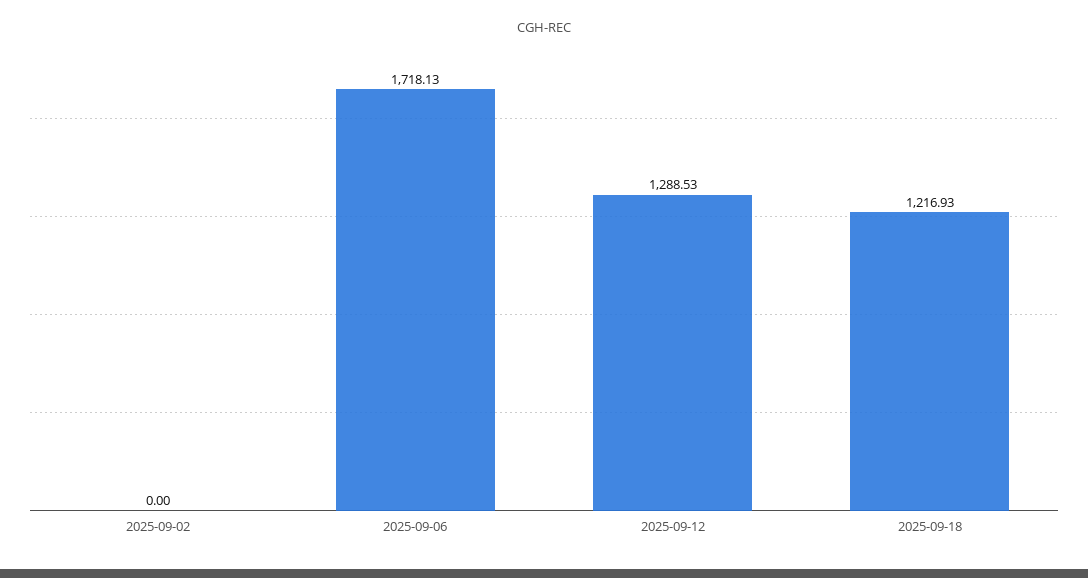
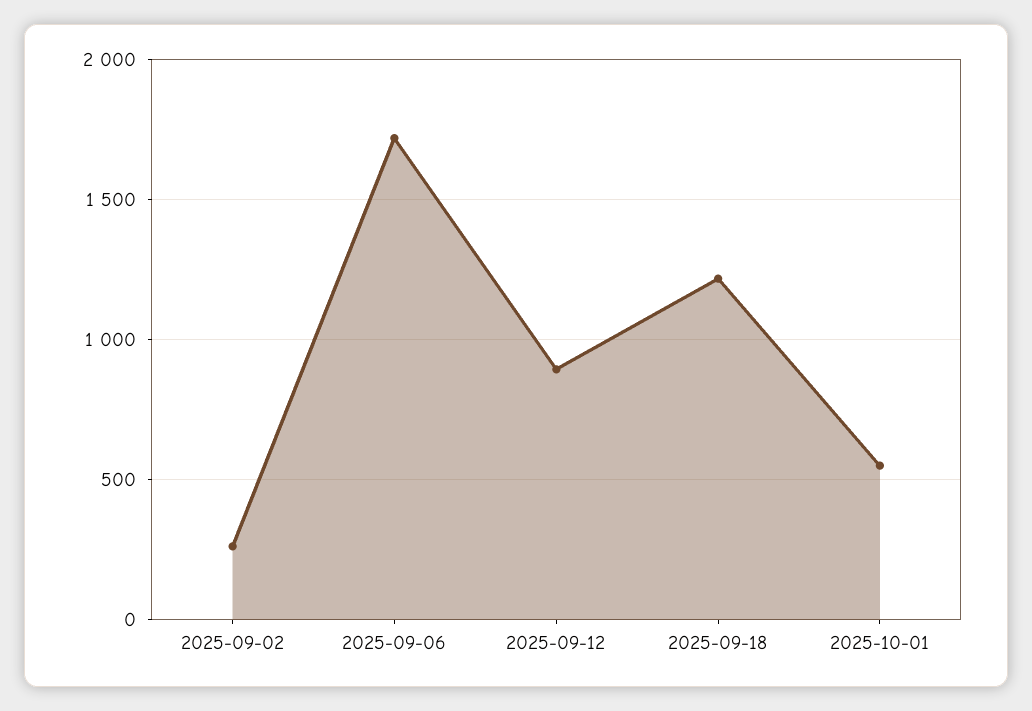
2025-09-02: 0 -> 250
2025-09-12: 1288.53 -> 900
2025-10-01: none -> 550

